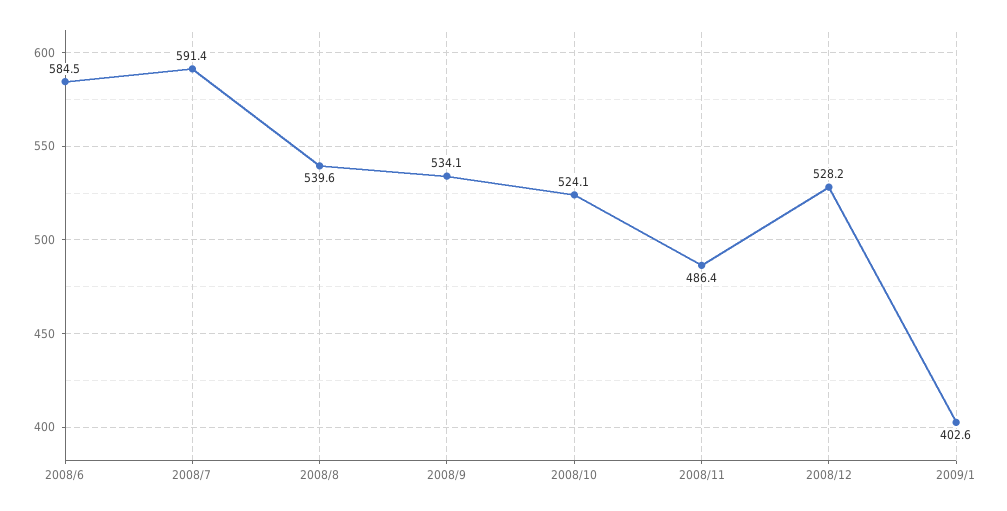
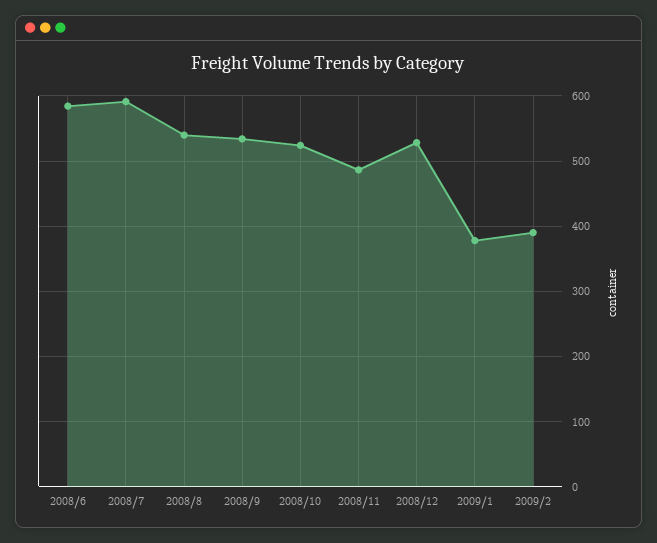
2009/1: 402.6 -> 380
2009/2: none -> 390

